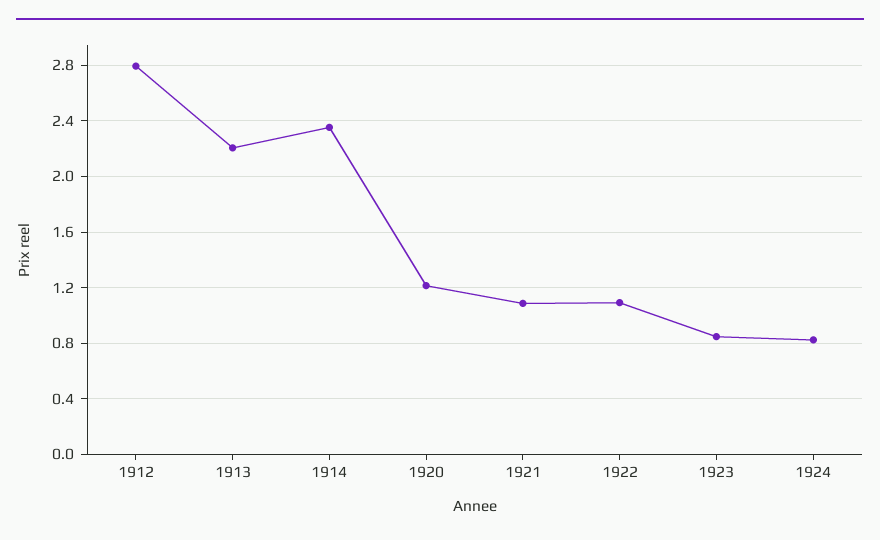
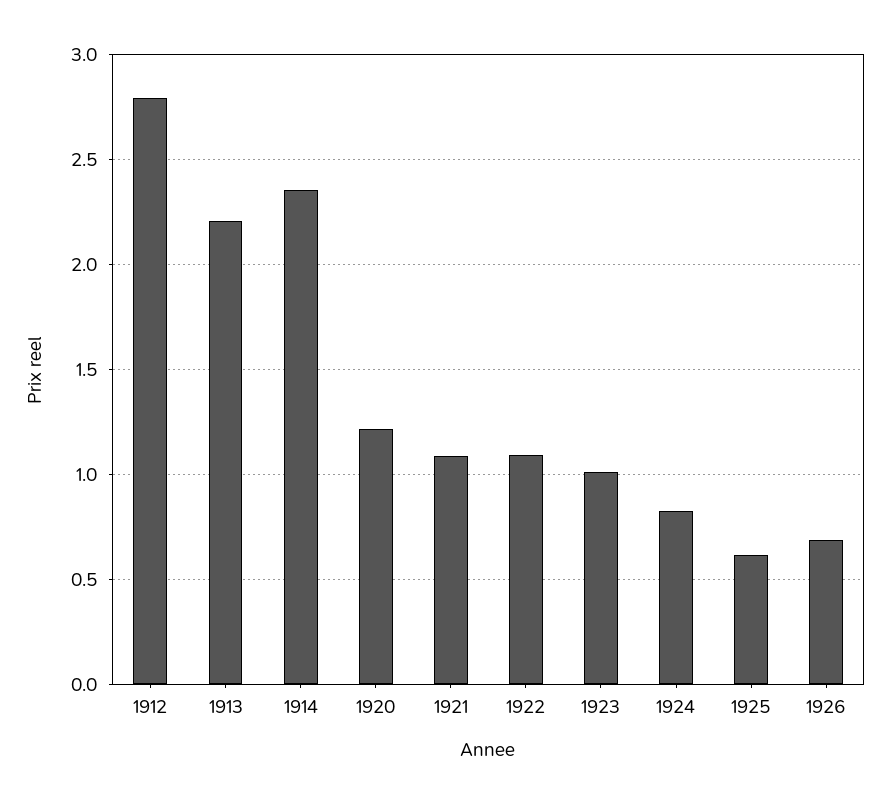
1923: 0.85 -> 1
1925: none -> 0.6
1926: none -> 0.7

